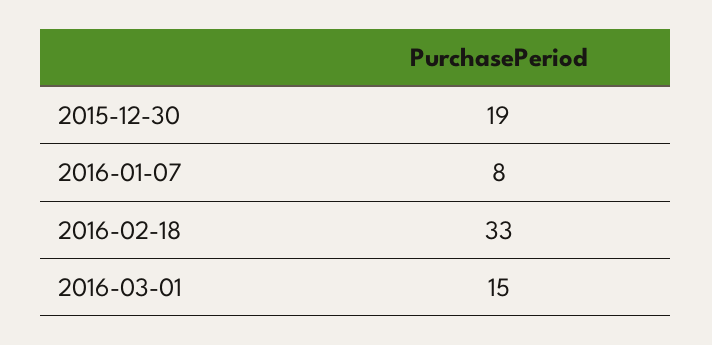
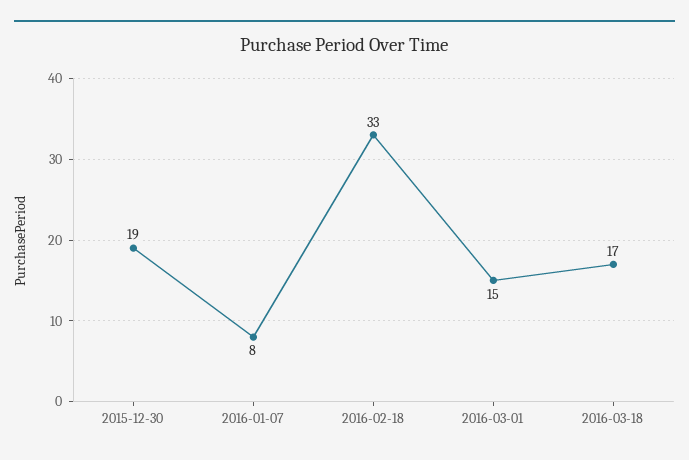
2016-03-18: none -> 17

